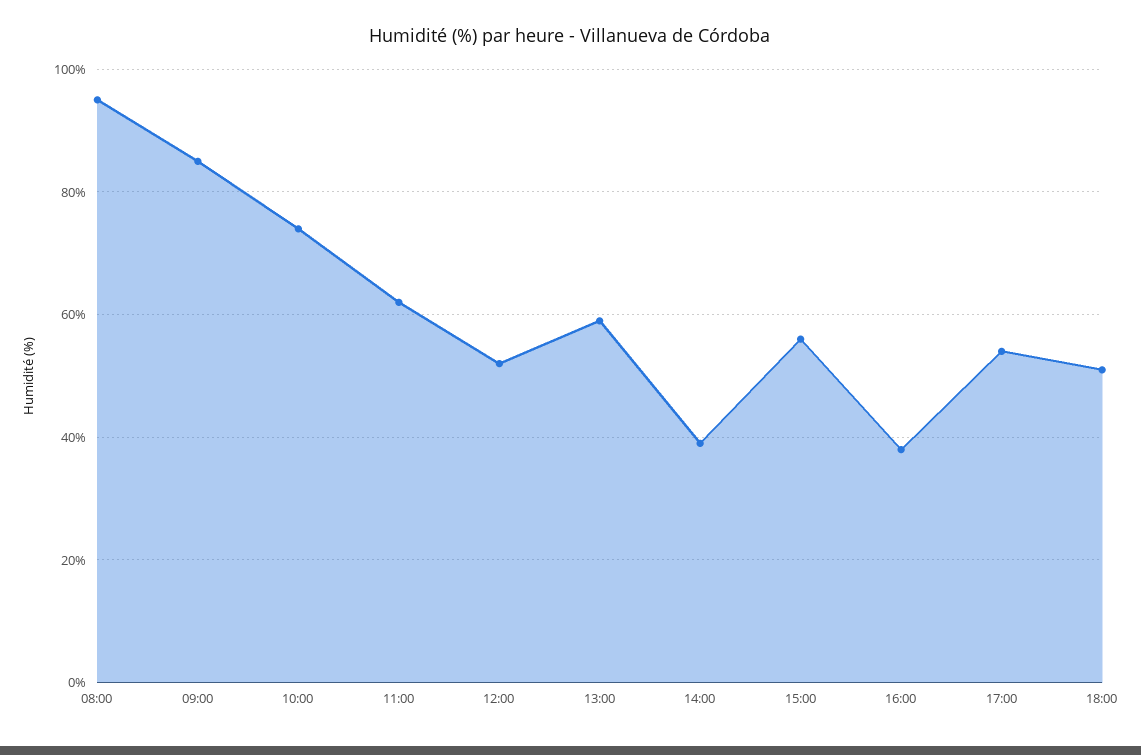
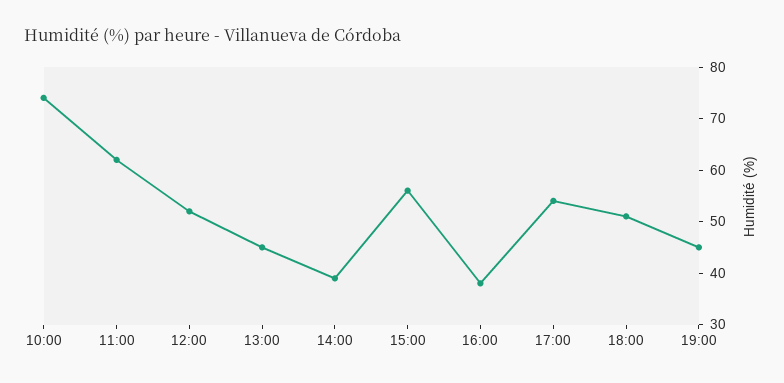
08:00: 95 -> none
09:00: 85 -> none
13:00: 60 -> 45
19:00: none -> 45

